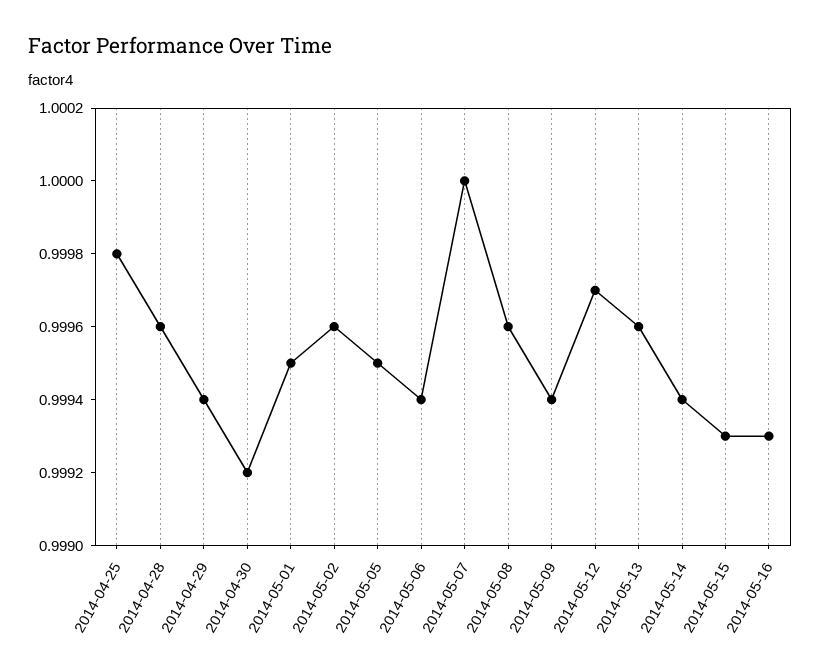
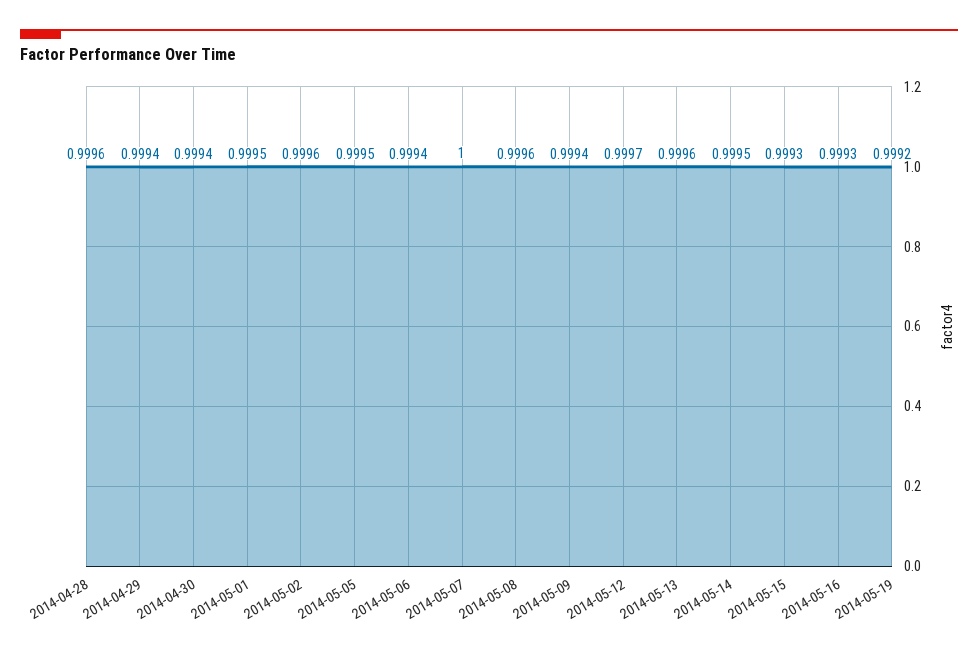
2014-04-25: 0.9998 -> none
2014-04-30: 0.9992 -> 0.9994
2014-05-14: 0.9994 -> 0.9995
2014-05-19: none -> 0.9992

